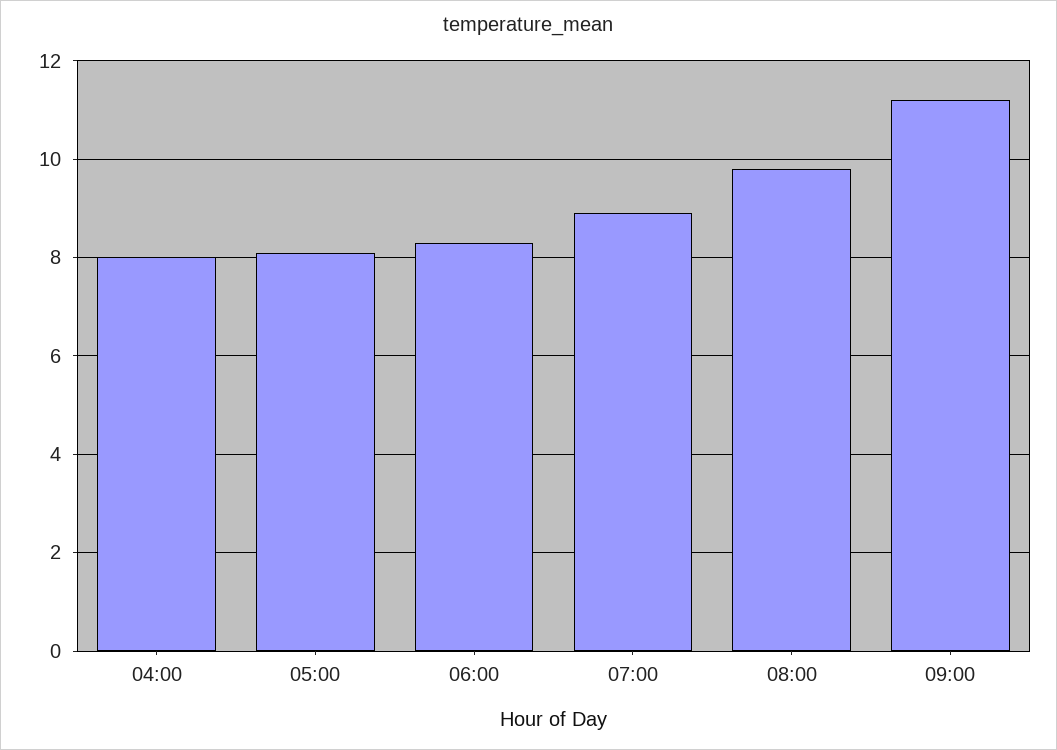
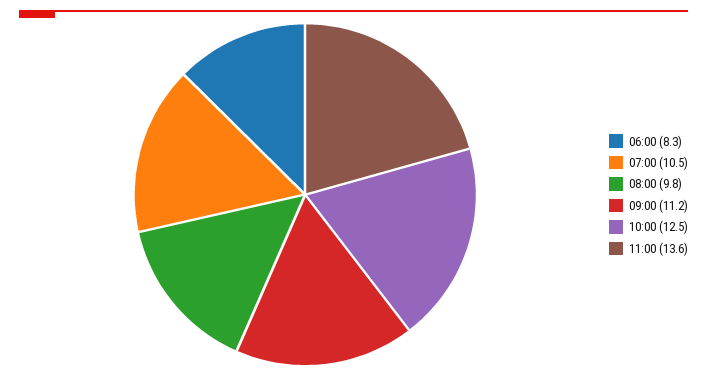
04:00: 8 -> none
05:00: 8 -> none
07:00: 9 -> 10.5
10:00: none -> 12.5
11:00: none -> 13.6

